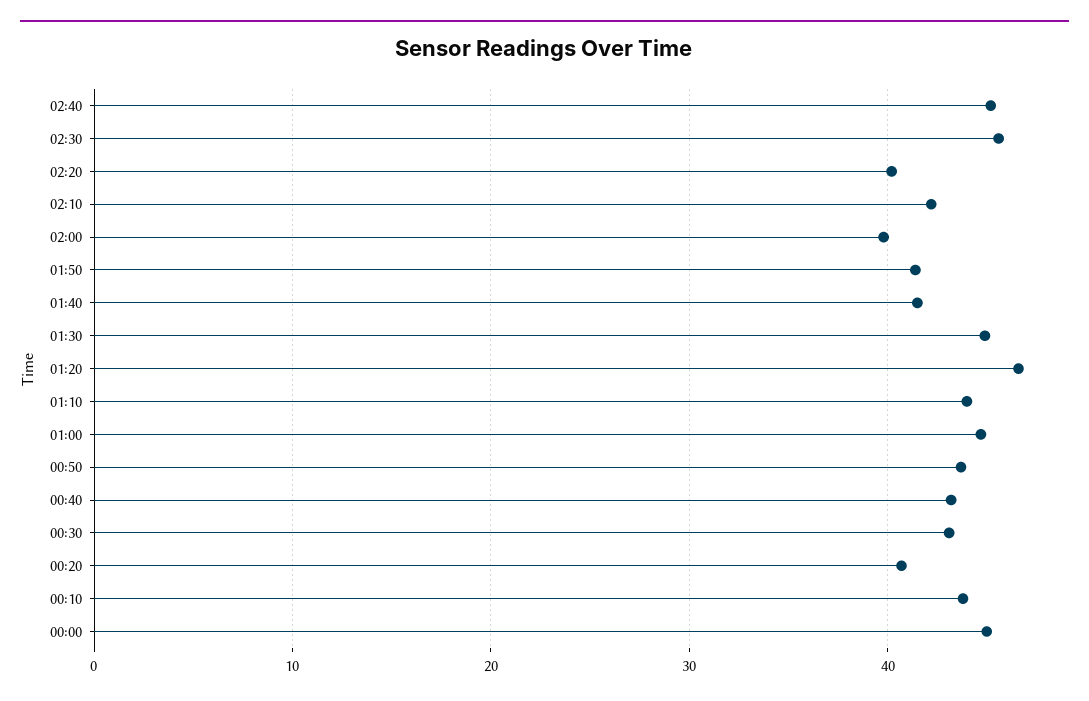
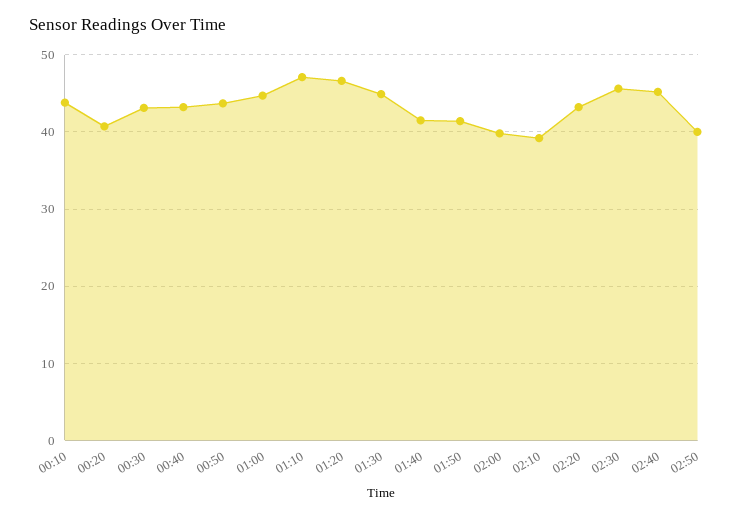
02:20: 40 -> 43
02:10: 42 -> 39
01:10: 44 -> 47
00:00: 45 -> none
02:50: none -> 40

